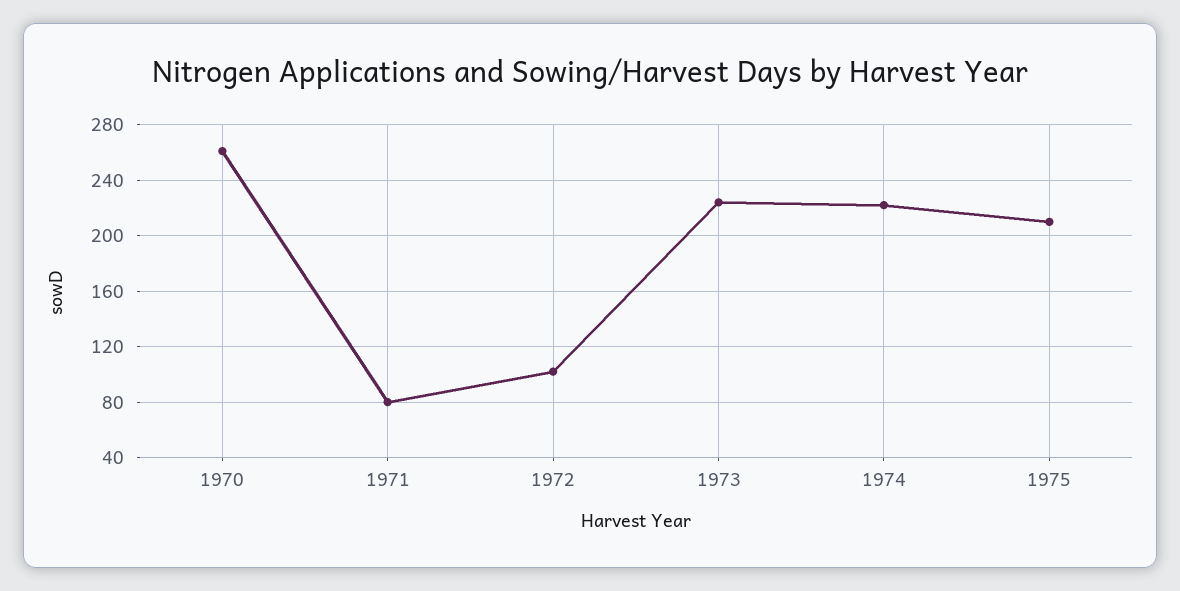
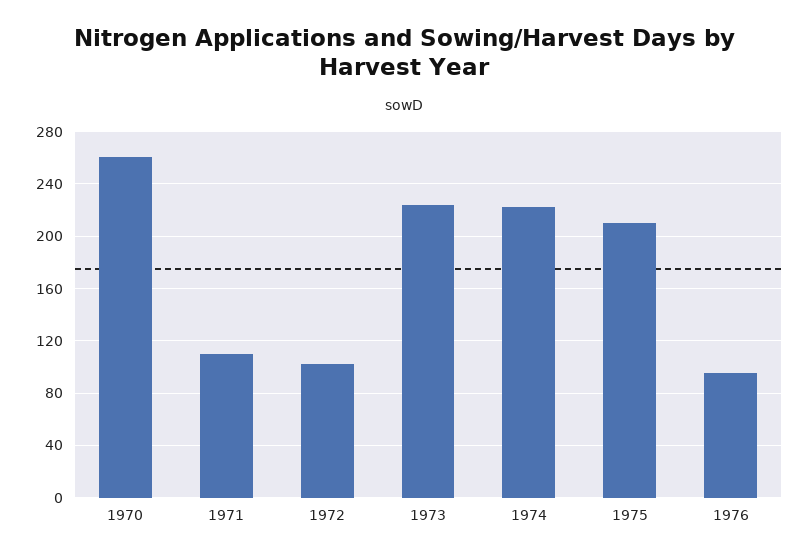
1971: 80 -> 110
1976: none -> 95

